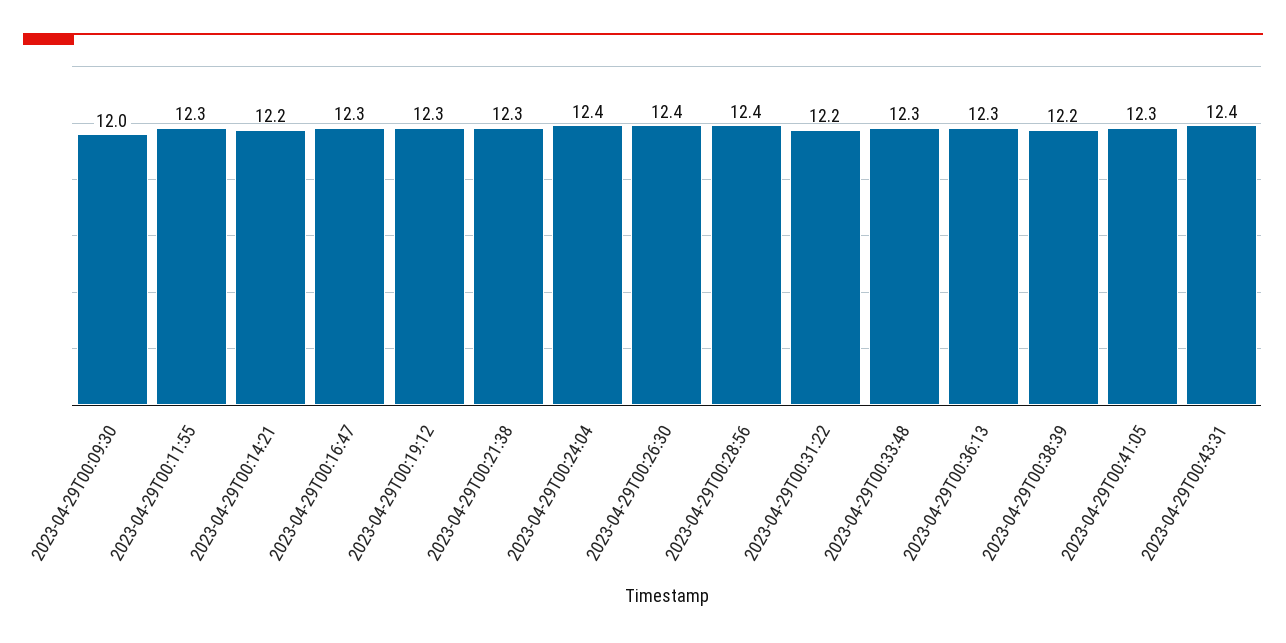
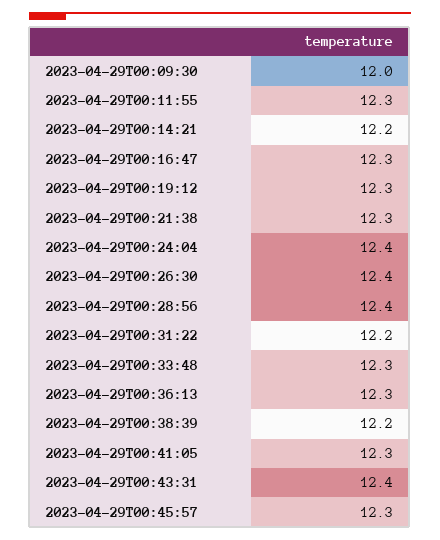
2023-04-29T00:45:57: none -> 12.3

